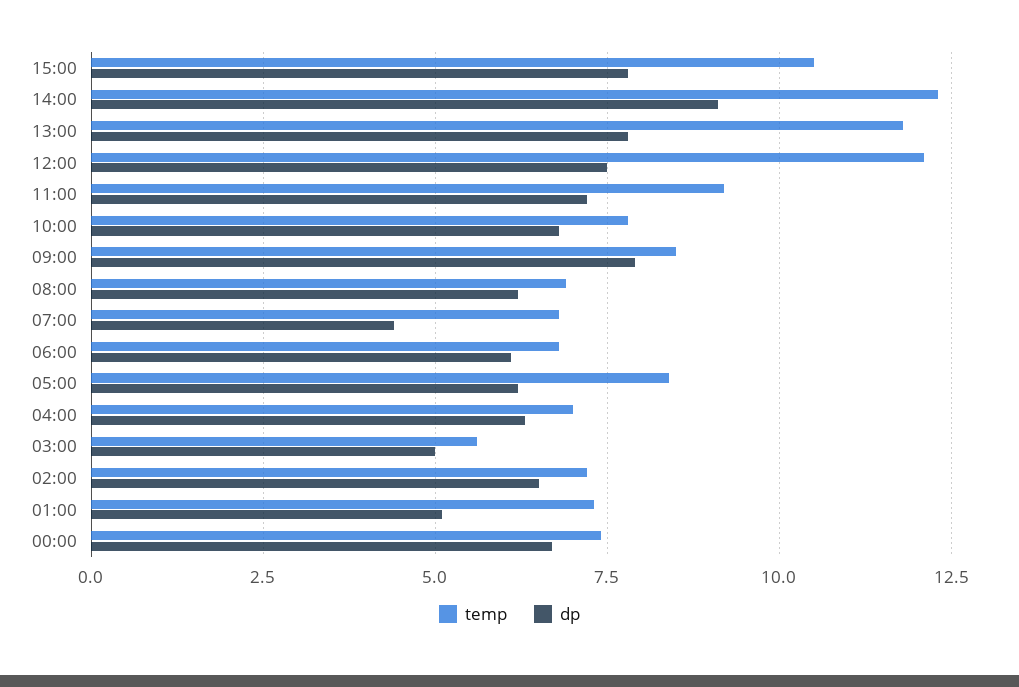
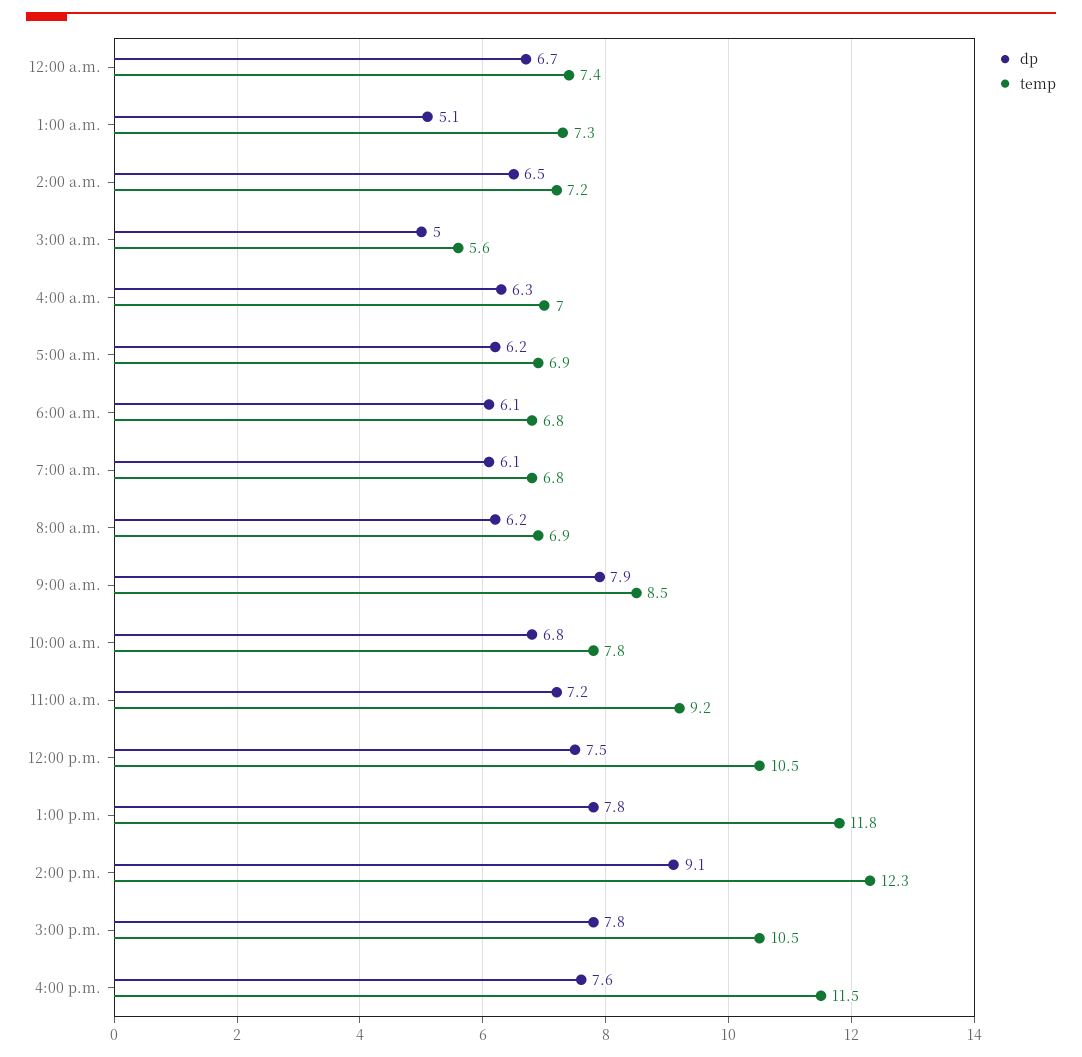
temp, 12:00: 12 -> 10.5
dp, 07:00: 4.5 -> 6.1
temp, 05:00: 8.5 -> 6.9
dp, 4:00 p.m.: none -> 7.6
temp, 4:00 p.m.: none -> 11.5

